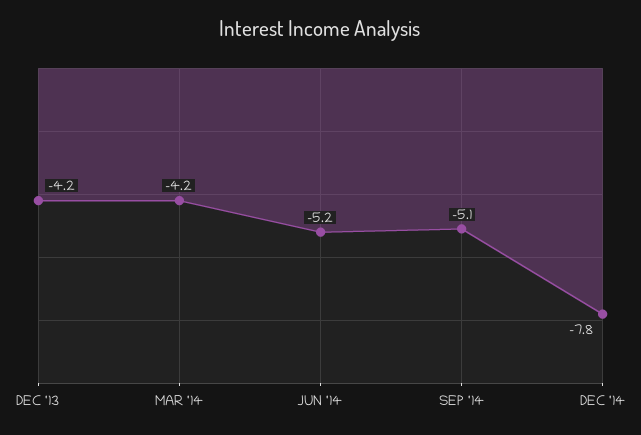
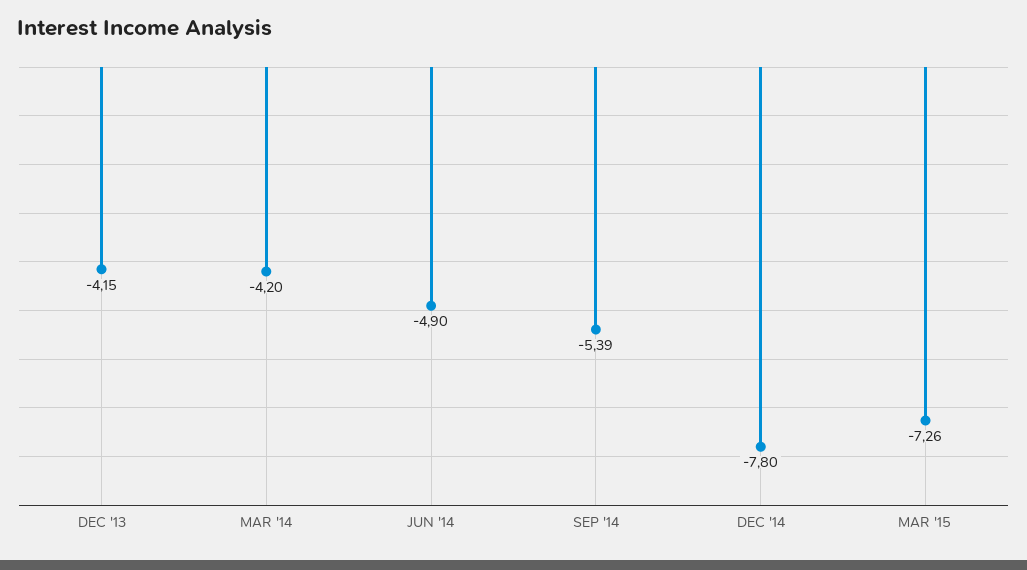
JUN '14: -5.2 -> -4.9
SEP '14: -5.1 -> -5.39
MAR '15: none -> -7.26

